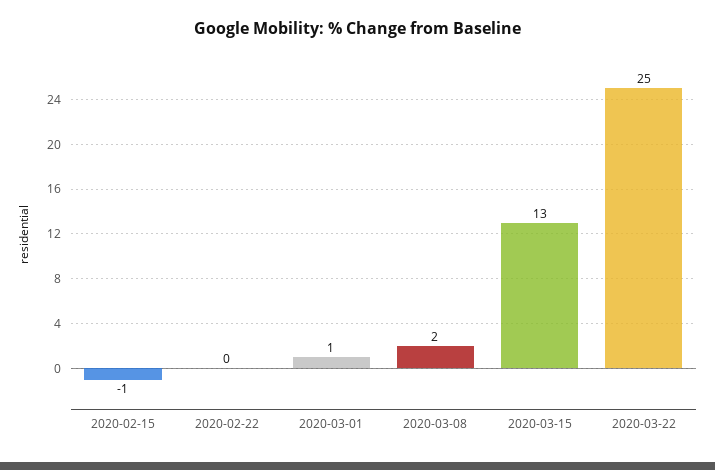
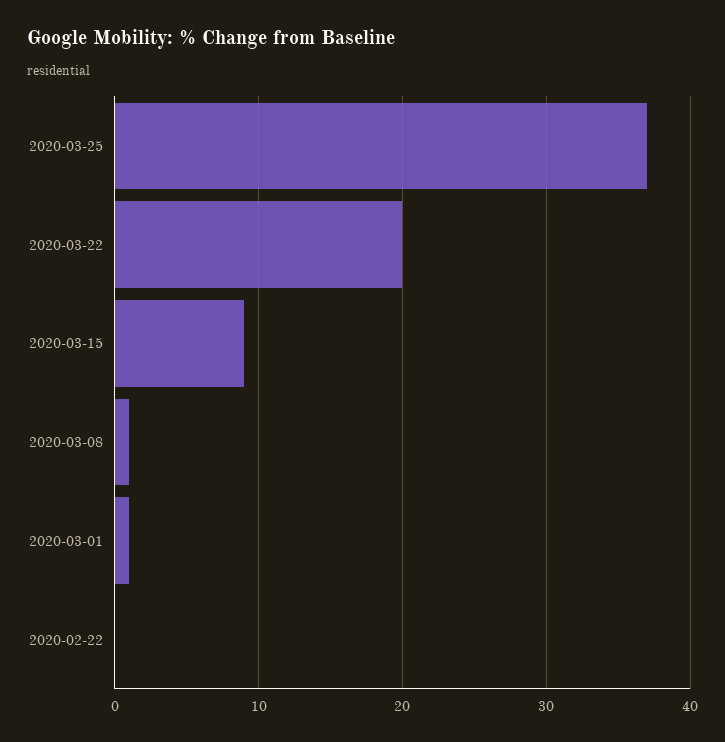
2020-02-15: -1 -> none
2020-03-08: 2 -> 1
2020-03-15: 13 -> 9
2020-03-22: 25 -> 20
2020-03-25: none -> 37

